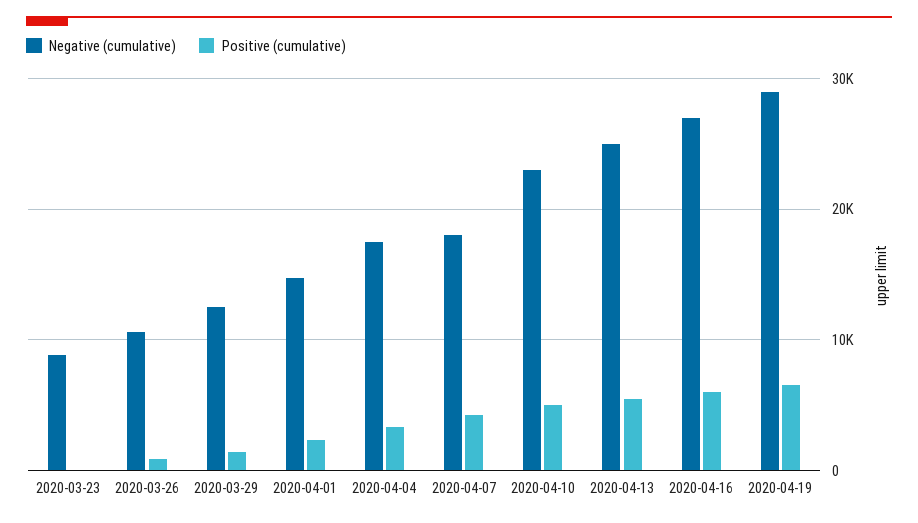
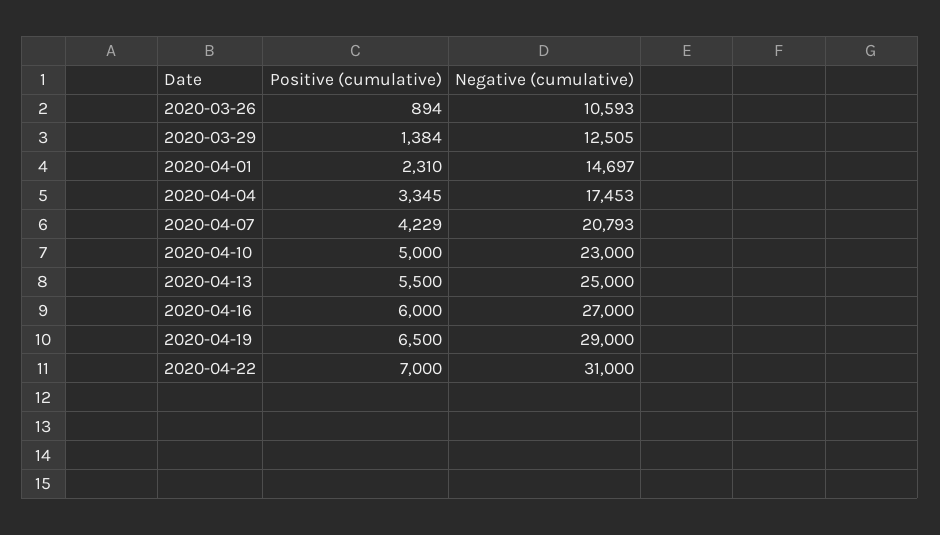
Negative (cumulative), 2020-03-23: 9000 -> none
Positive (cumulative), 2020-03-23: 0 -> none
Negative (cumulative), 2020-04-07: 18000 -> 20793
Positive (cumulative), 2020-04-22: none -> 7000
Negative (cumulative), 2020-04-22: none -> 31000

